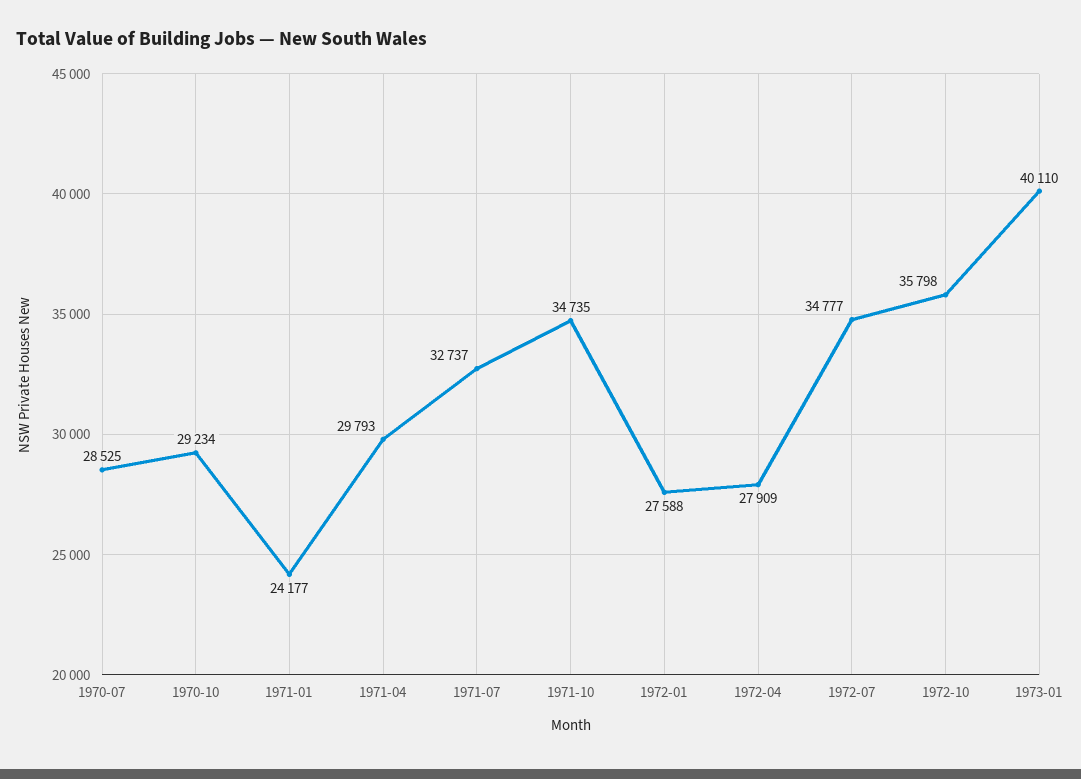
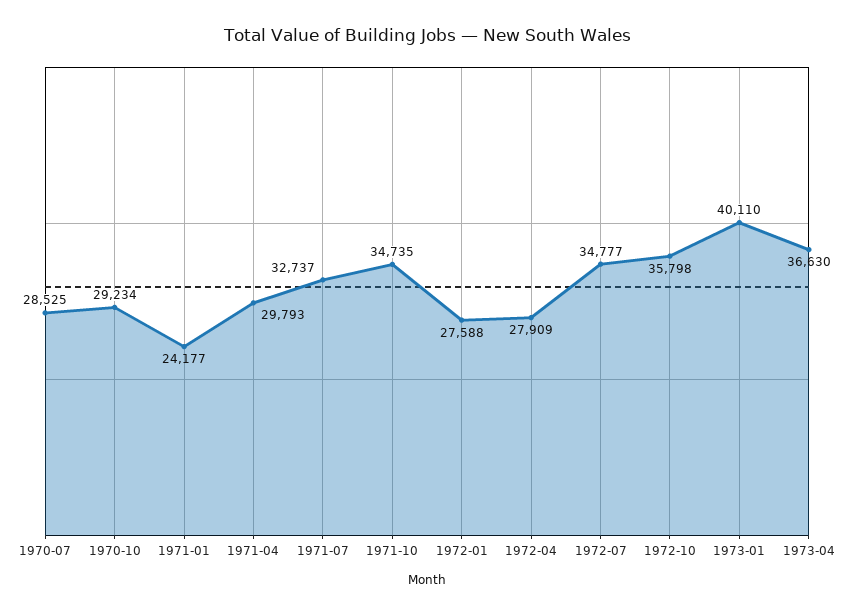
1973-04: none -> 36630

